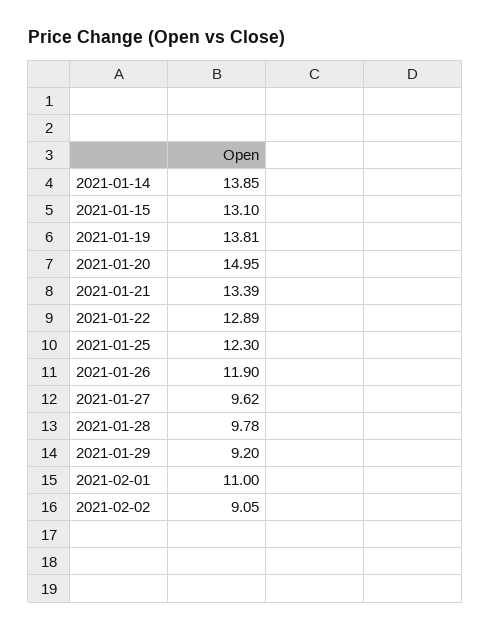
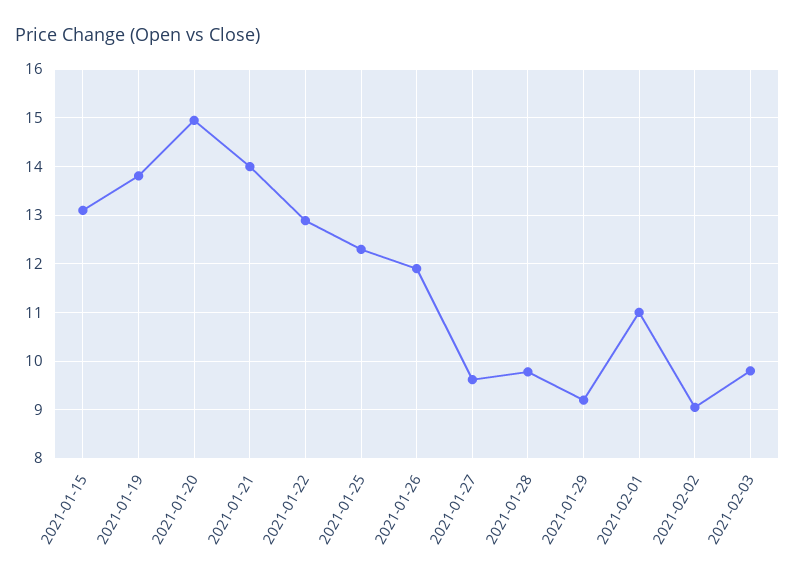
2021-01-14: 13.85 -> none
2021-01-21: 13.39 -> 14
2021-02-03: none -> 9.8

